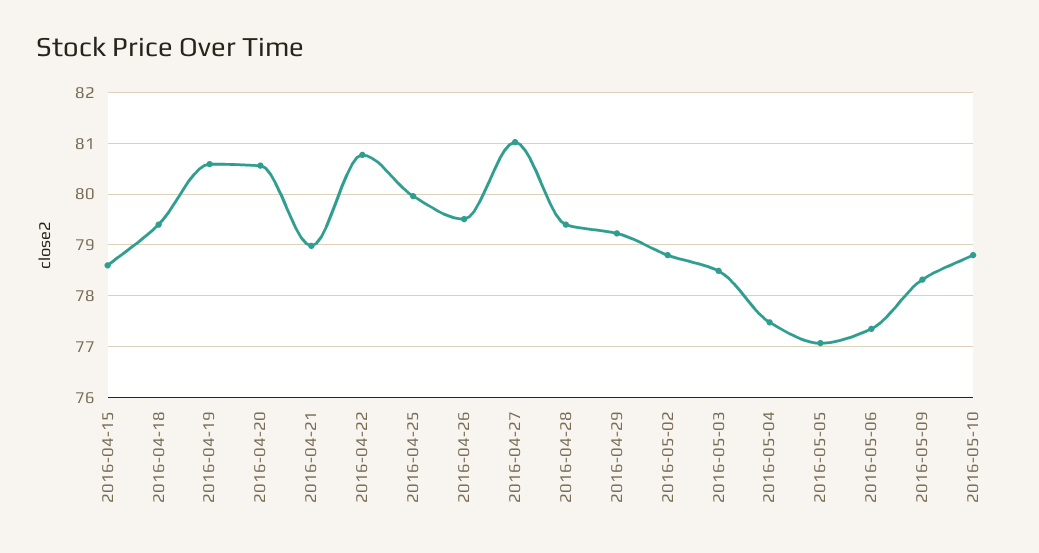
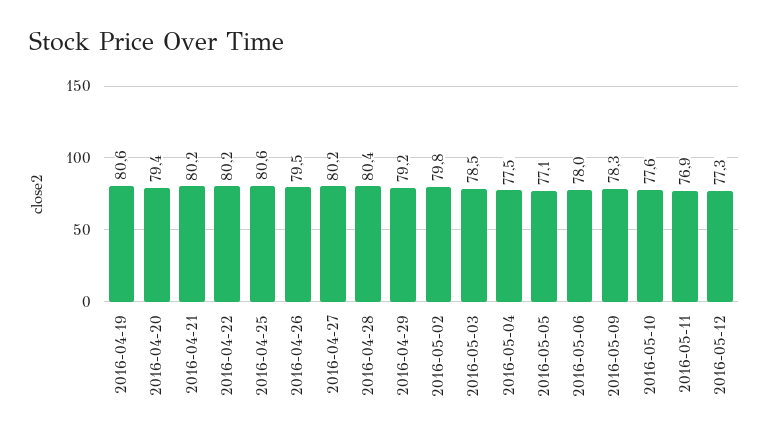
2016-04-15: 78.6 -> none
2016-04-18: 79.4 -> none
2016-04-20: 80.6 -> 79.4
2016-04-21: 79 -> 80.2
2016-04-22: 80.8 -> 80.2
2016-04-25: 80 -> 80.6
2016-04-27: 81 -> 80.2
2016-04-28: 79.4 -> 80.4
2016-05-02: 78.8 -> 79.8
2016-05-06: 77.4 -> 78
2016-05-10: 78.8 -> 77.6
2016-05-11: none -> 76.9
2016-05-12: none -> 77.3

